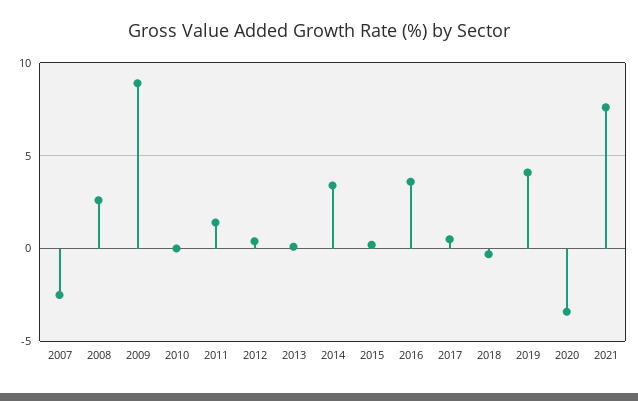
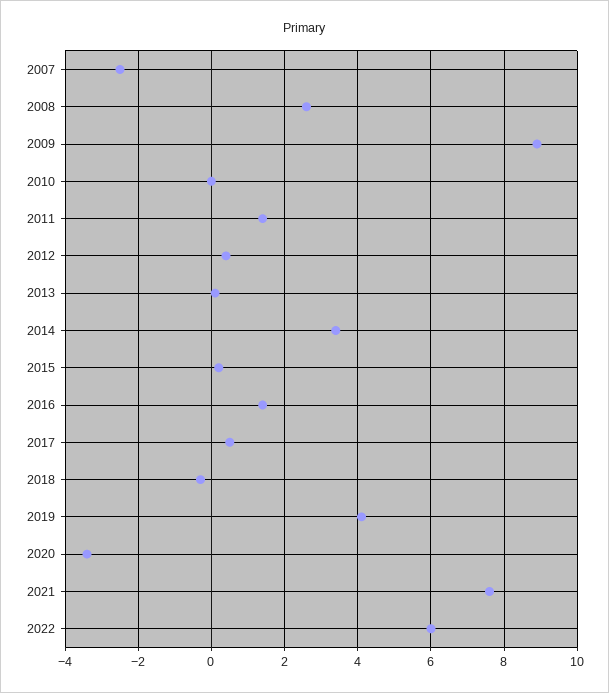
2016: 3.5 -> 1.5
2022: none -> 6

